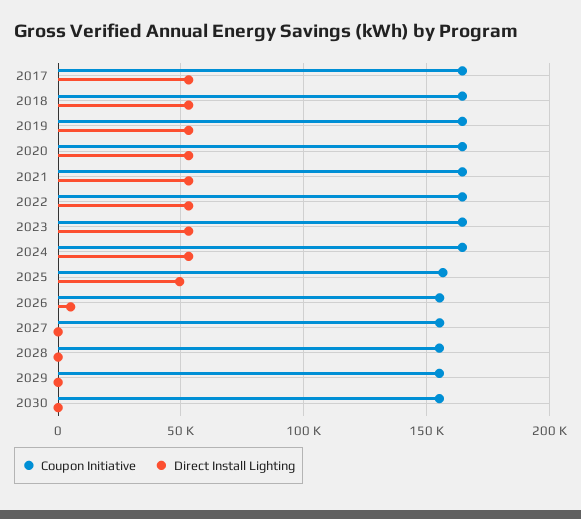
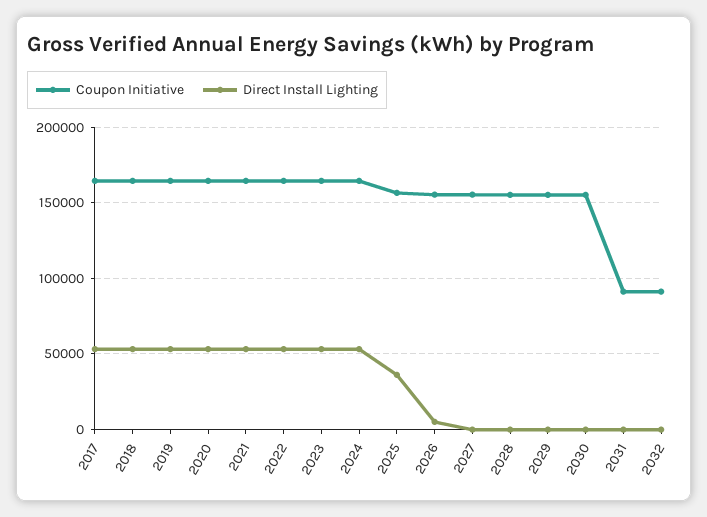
Direct Install Lighting, 2025: 50000 -> 35000
Coupon Initiative, 2031: none -> 90000
Direct Install Lighting, 2031: none -> 0
Coupon Initiative, 2032: none -> 90000
Direct Install Lighting, 2032: none -> 0

